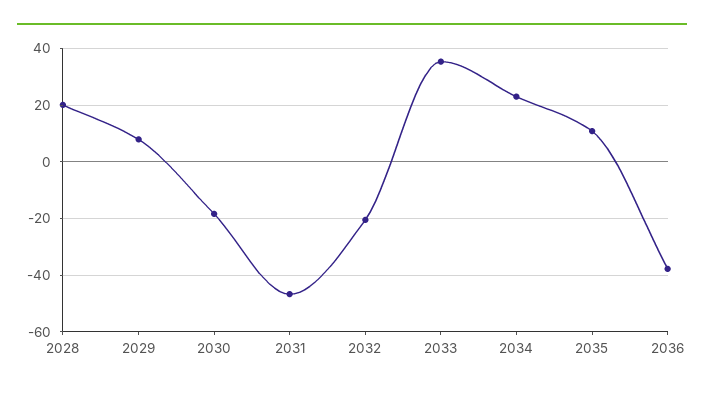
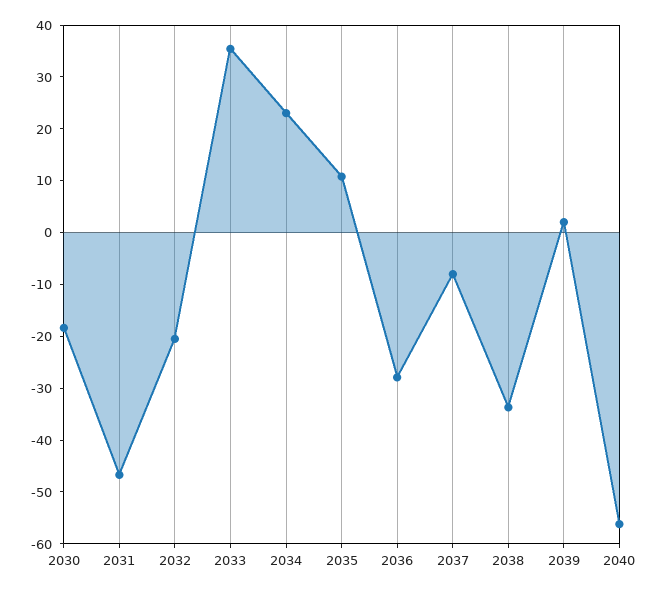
2028: 20 -> none
2029: 7.5 -> none
2036: -37.5 -> -28
2037: none -> -8
2038: none -> -34
2039: none -> 2
2040: none -> -56

